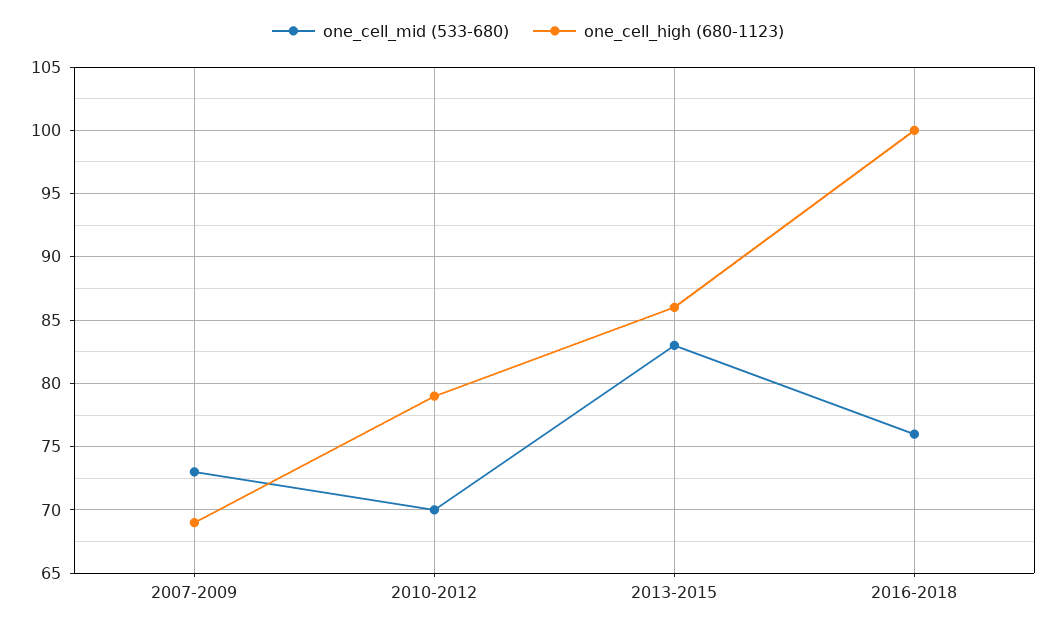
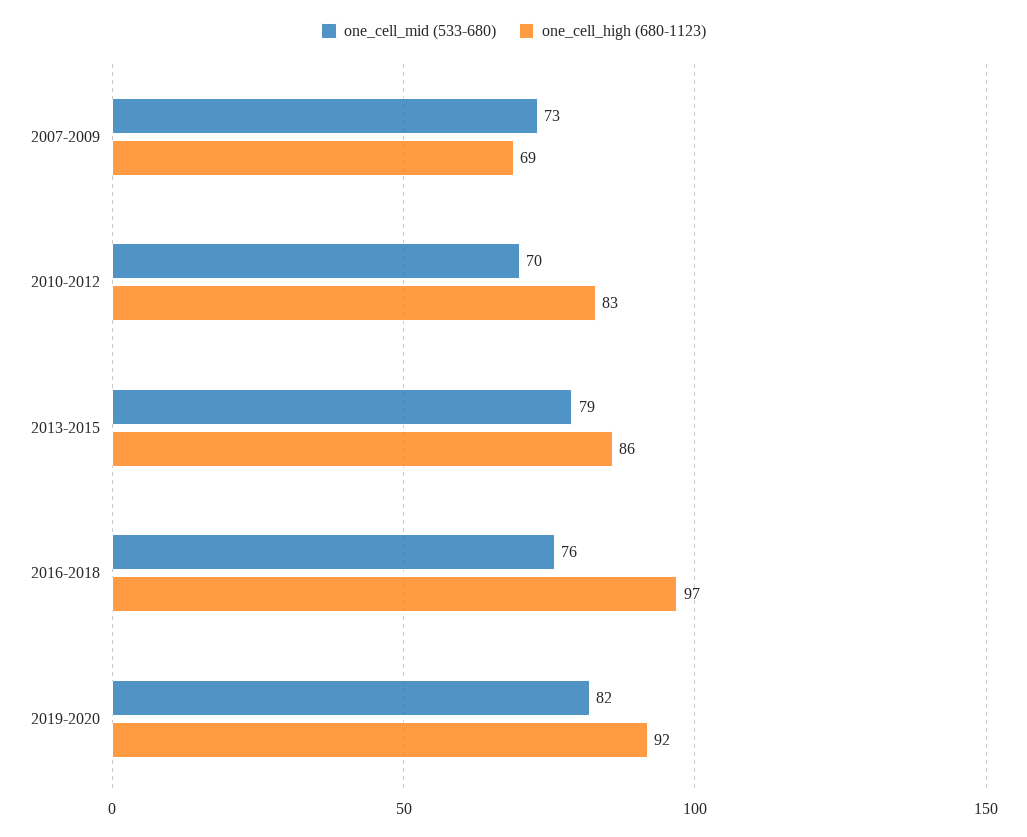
one_cell_high (680-1123), 2010-2012: 79 -> 83
one_cell_mid (533-680), 2013-2015: 83 -> 79
one_cell_high (680-1123), 2016-2018: 100 -> 97
one_cell_mid (533-680), 2019-2020: none -> 82
one_cell_high (680-1123), 2019-2020: none -> 92

